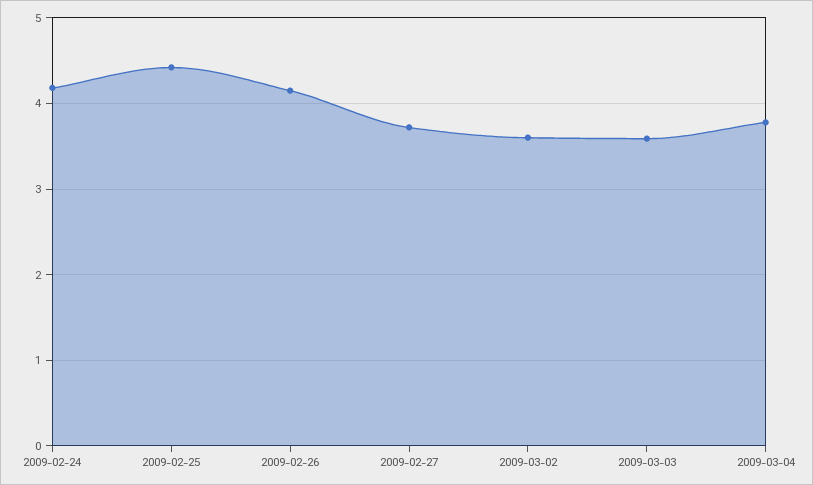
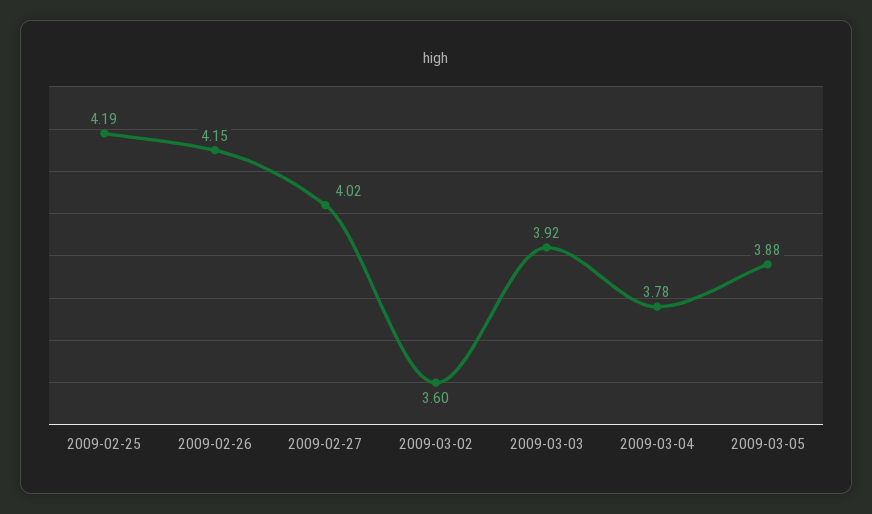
2009-02-24: 4.2 -> none
2009-02-25: 4.4 -> 4.19
2009-02-27: 3.7 -> 4.02
2009-03-03: 3.6 -> 3.92
2009-03-05: none -> 3.88

